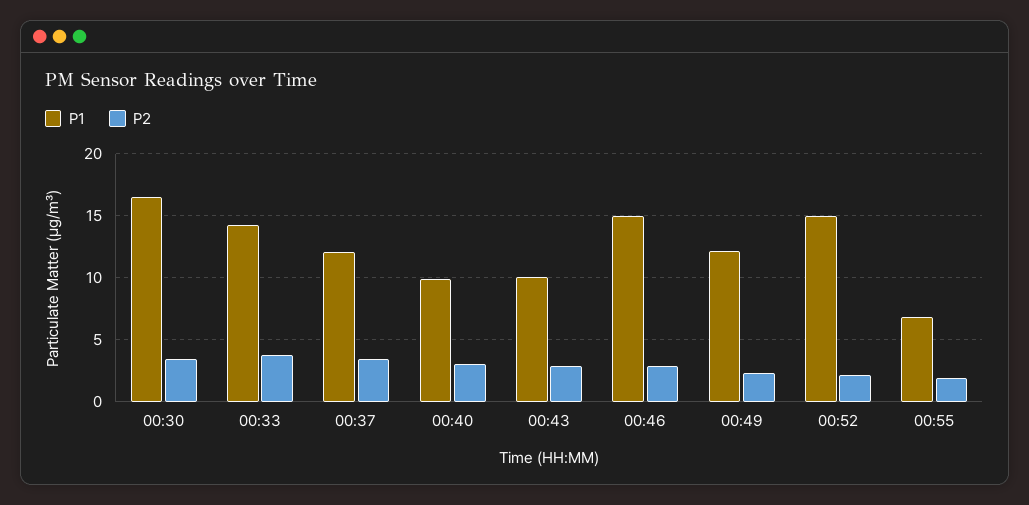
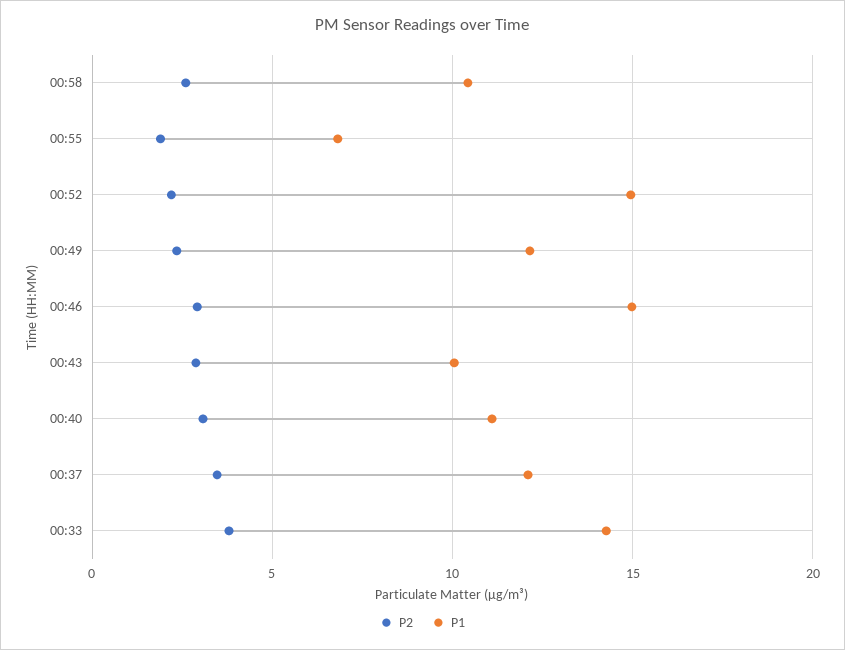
P1, 00:30: 16.5 -> none
P2, 00:30: 3.5 -> none
P1, 00:40: 10 -> 11
P2, 00:58: none -> 2.5
P1, 00:58: none -> 10.5

